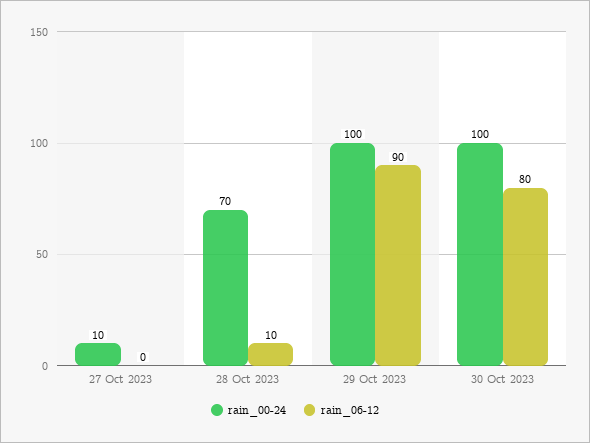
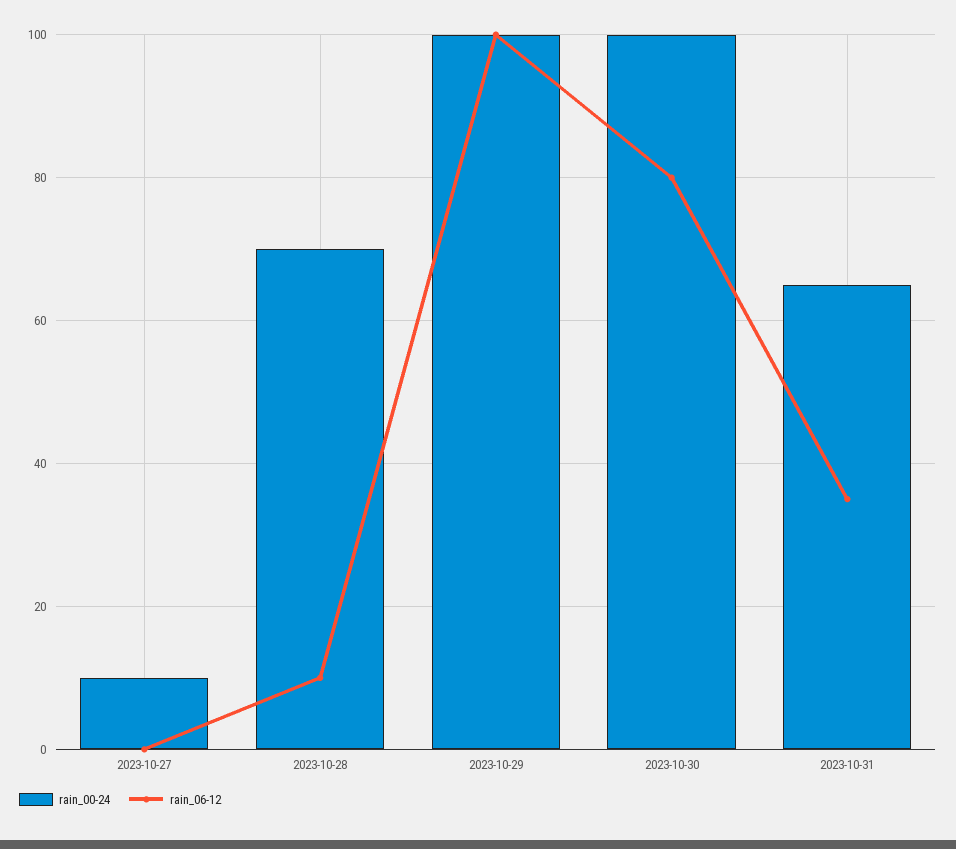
rain_06-12, 29 Oct 2023: 90 -> 100
rain_00-24, 2023-10-31: none -> 65
rain_06-12, 2023-10-31: none -> 35

